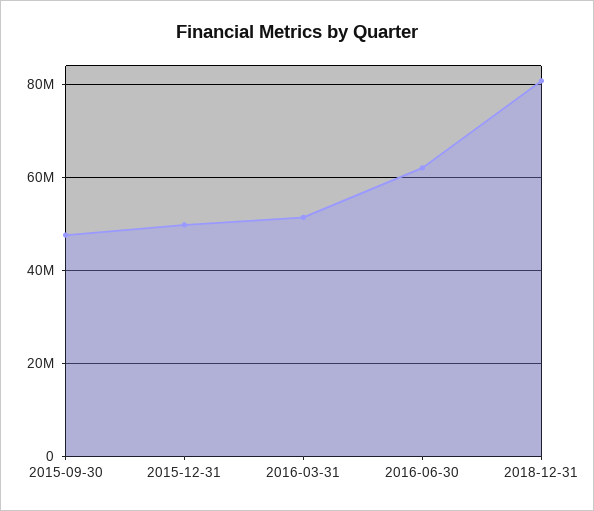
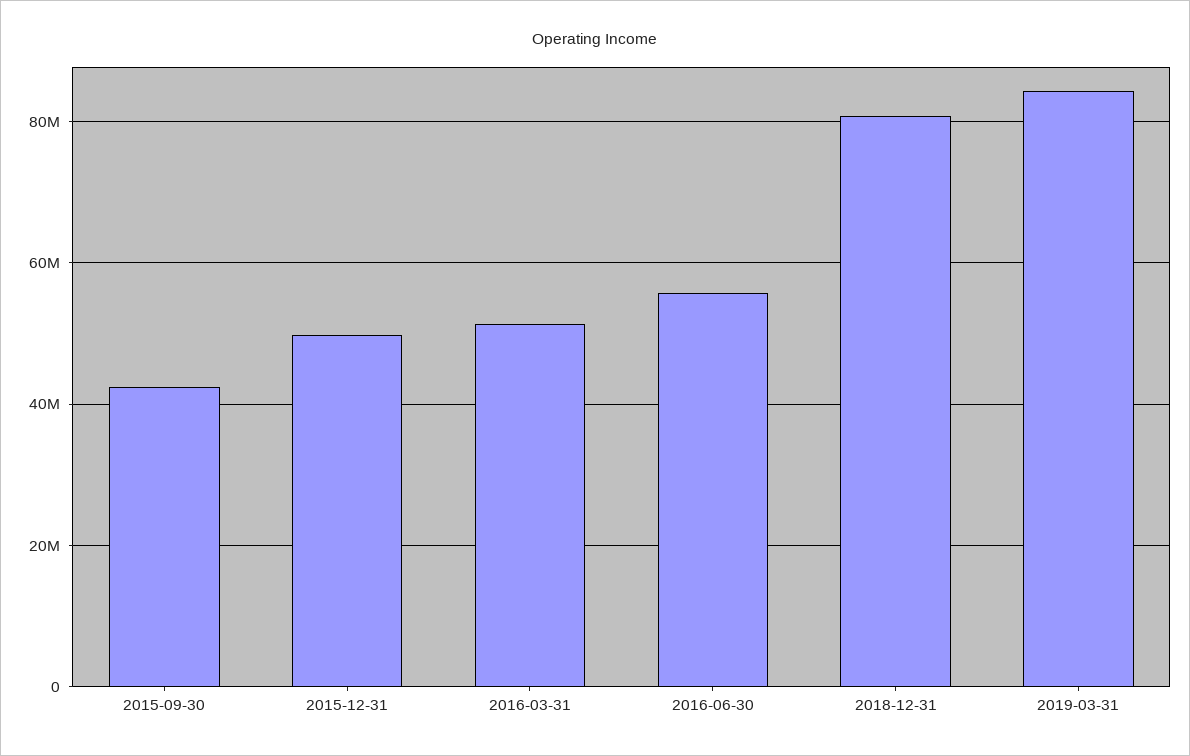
2015-09-30: 48000000 -> 42000000
2016-06-30: 62000000 -> 56000000
2019-03-31: none -> 84000000

